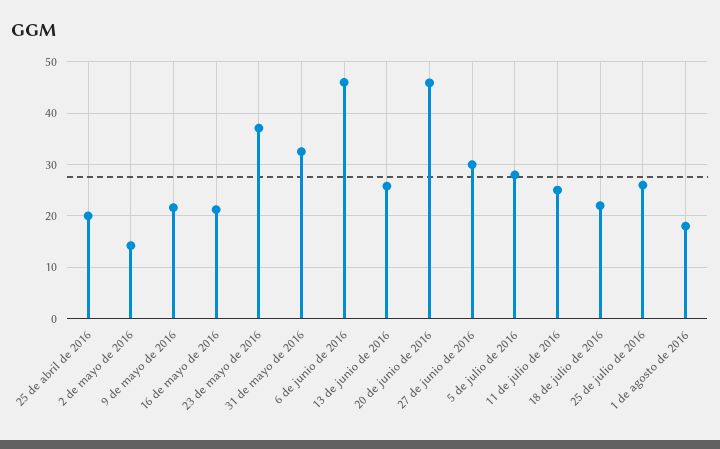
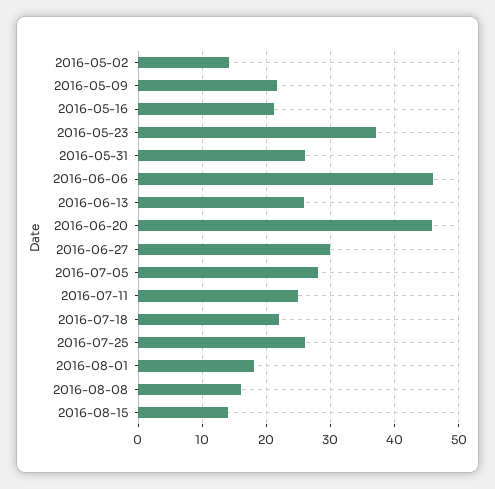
25 de abril de 2016: 20 -> none
31 de mayo de 2016: 32 -> 26
2016-08-08: none -> 16
2016-08-15: none -> 14

